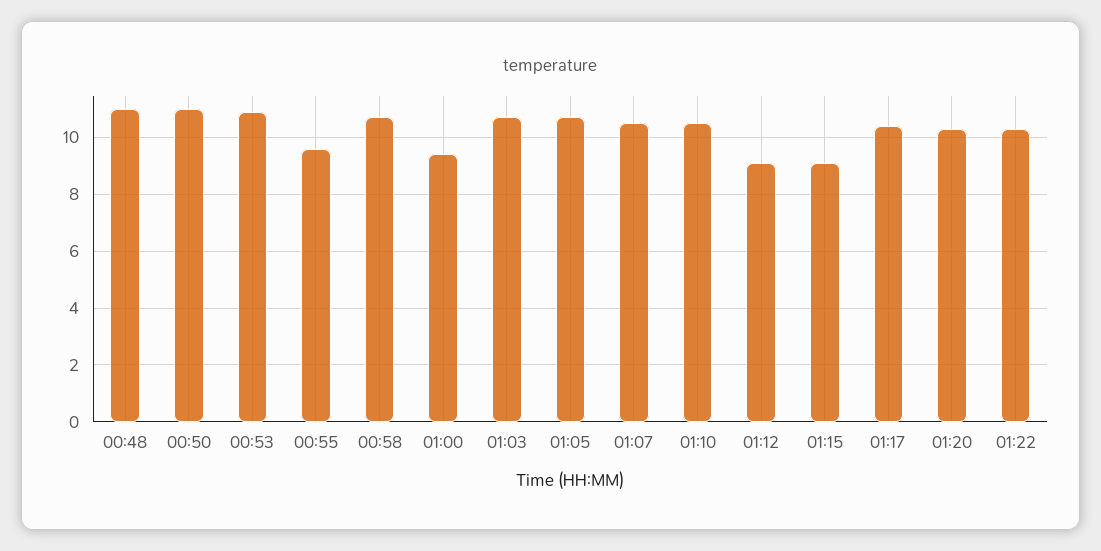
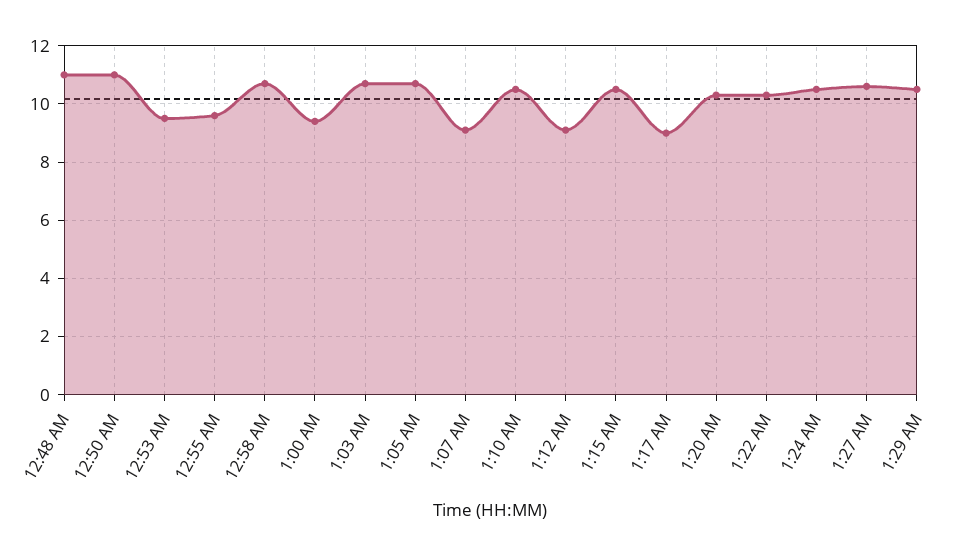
00:53: 11 -> 9.5
01:07: 10.5 -> 9
01:15: 9 -> 10.5
01:17: 10.5 -> 9
1:24 AM: none -> 10.5
1:27 AM: none -> 10.5
1:29 AM: none -> 10.5

